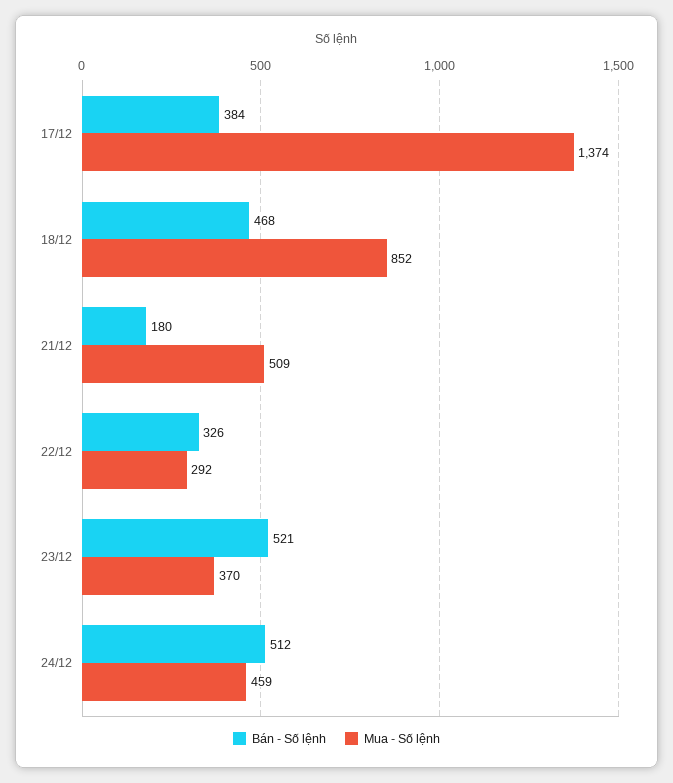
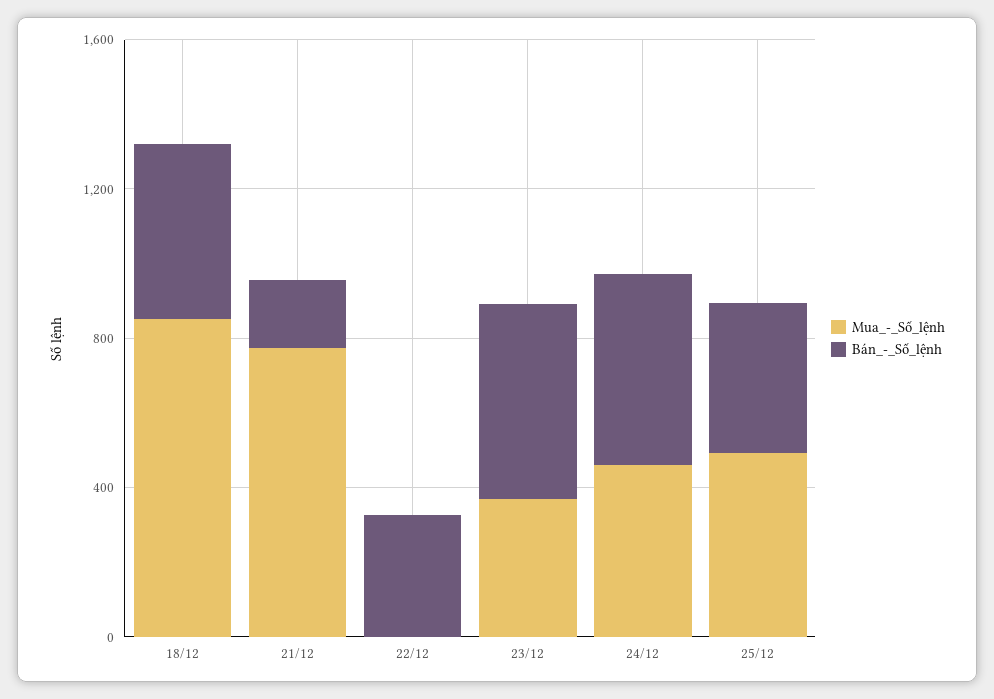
Bán - Số lệnh, 17/12: 384 -> none
Mua - Số lệnh, 17/12: 1374 -> none
Mua - Số lệnh, 21/12: 509 -> 800
Mua - Số lệnh, 22/12: 292 -> 0
Mua - Số lệnh, 25/12: none -> 500
Bán - Số lệnh, 25/12: none -> 400

